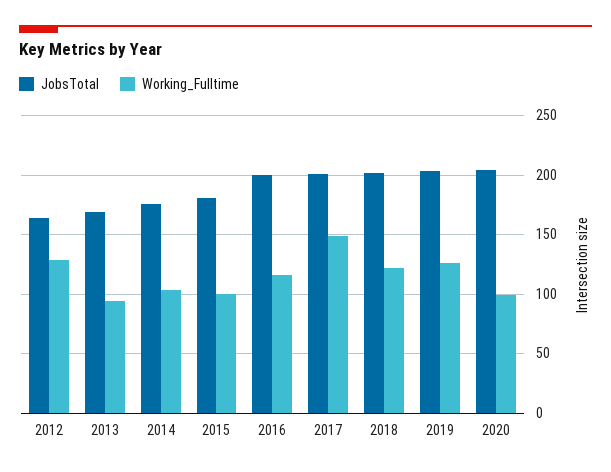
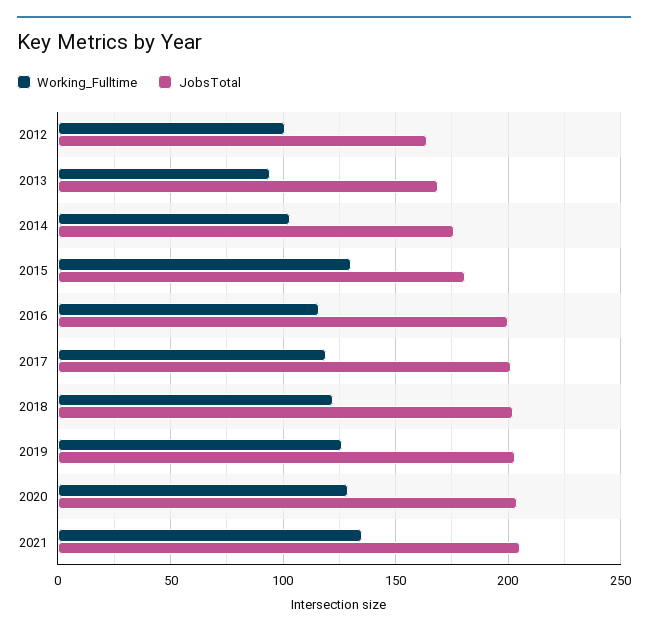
Working_Fulltime, 2012: 130 -> 100
Working_Fulltime, 2015: 100 -> 130
Working_Fulltime, 2017: 150 -> 120
Working_Fulltime, 2020: 100 -> 130
Working_Fulltime, 2021: none -> 135
JobsTotal, 2021: none -> 205

